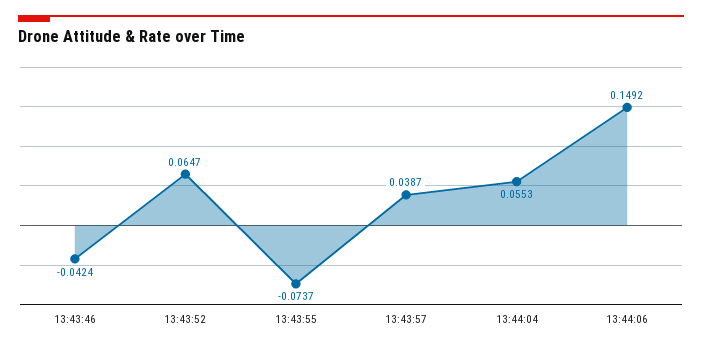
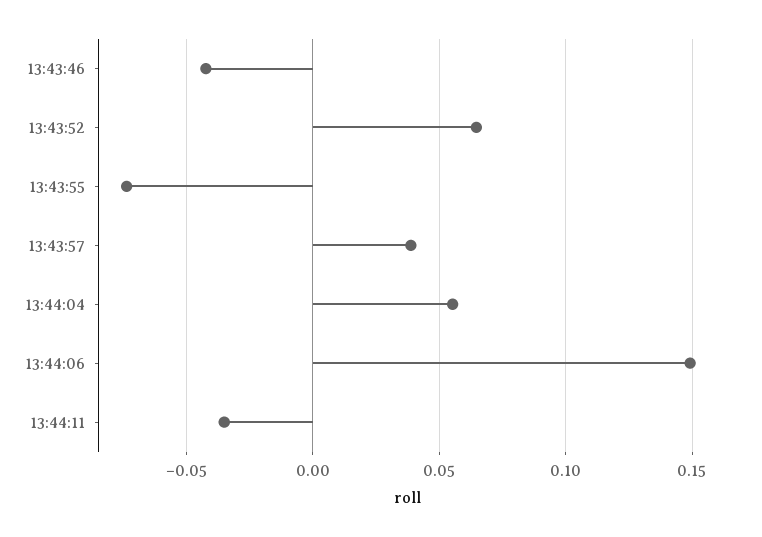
13:44:11: none -> -0.035

